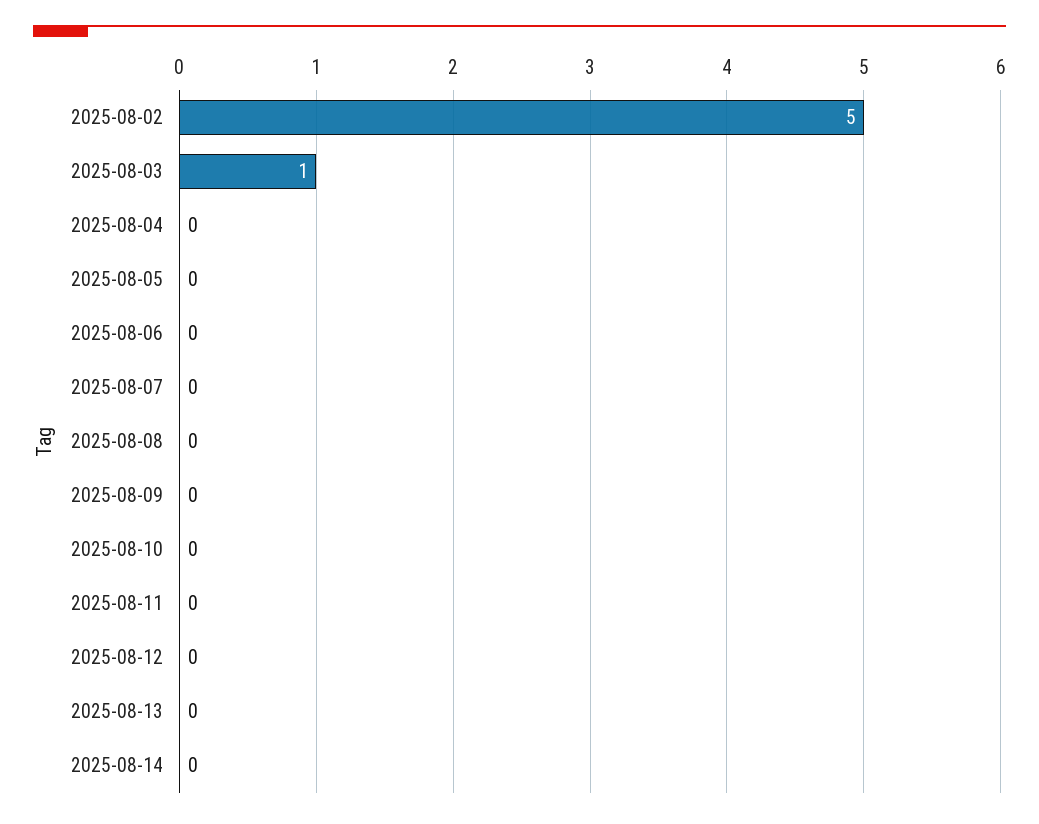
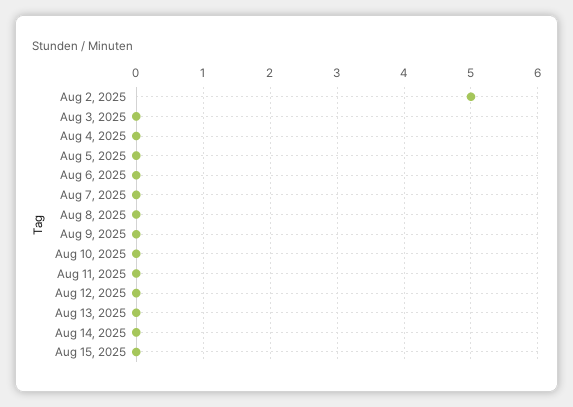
2025-08-03: 1 -> 0
Aug 15, 2025: none -> 0

